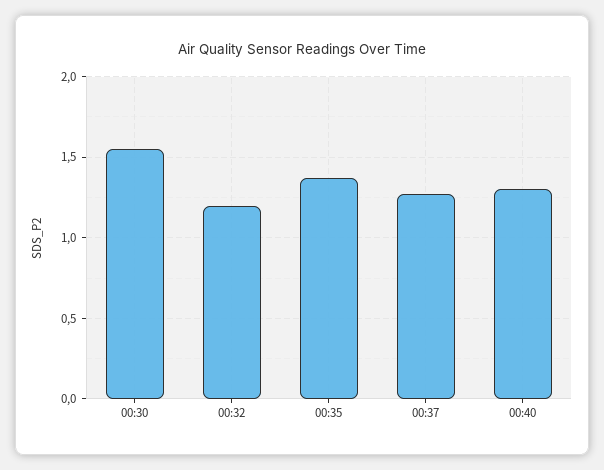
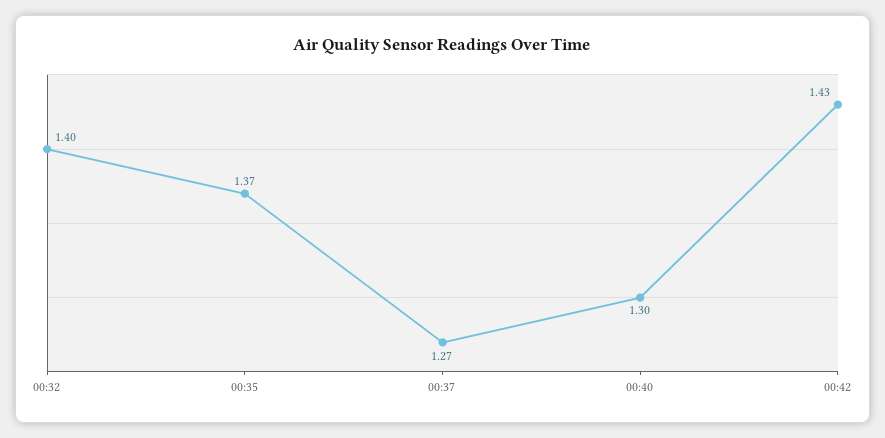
00:30: 1.55 -> none
00:32: 1.2 -> 1.4
00:42: none -> 1.43

